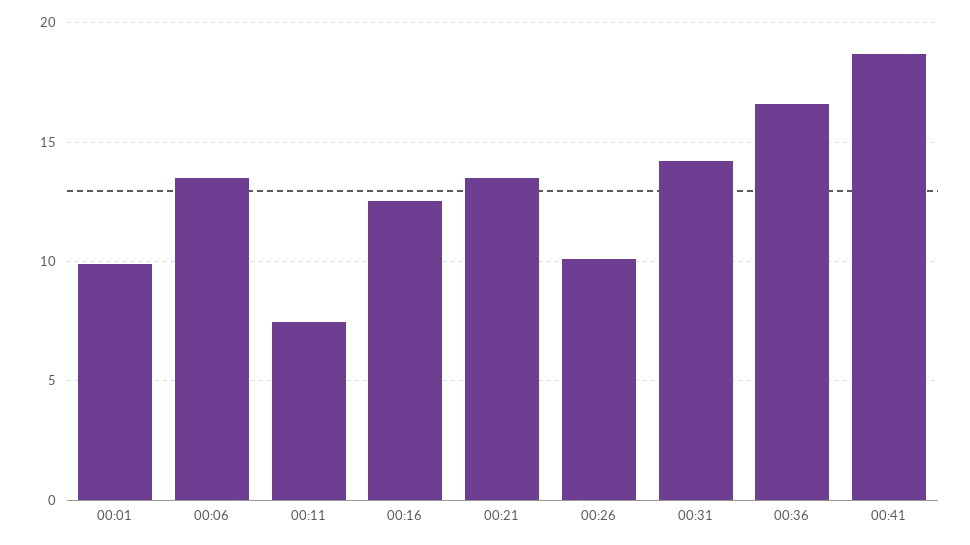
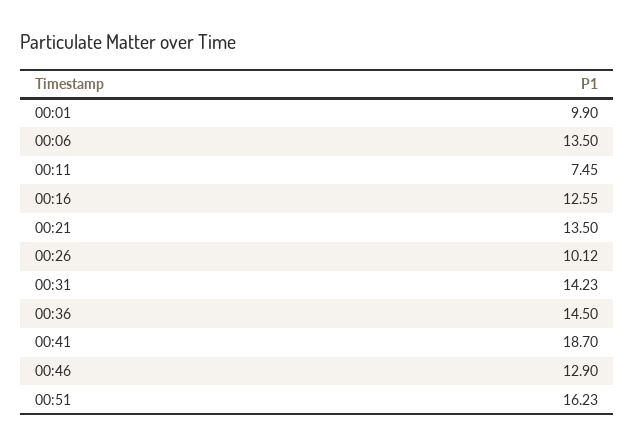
00:36: 16.5 -> 14.5
00:46: none -> 12.9
00:51: none -> 16.23

